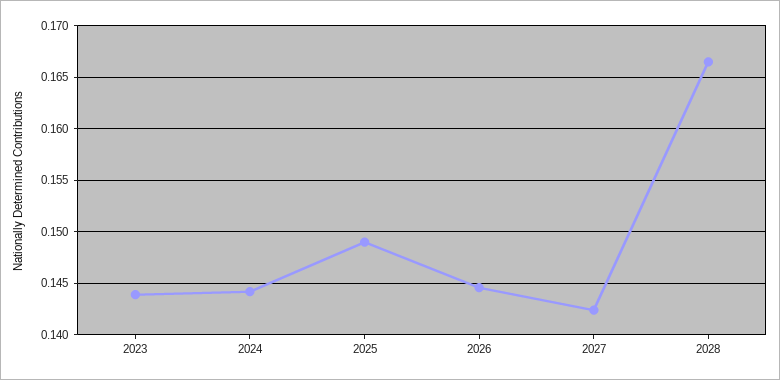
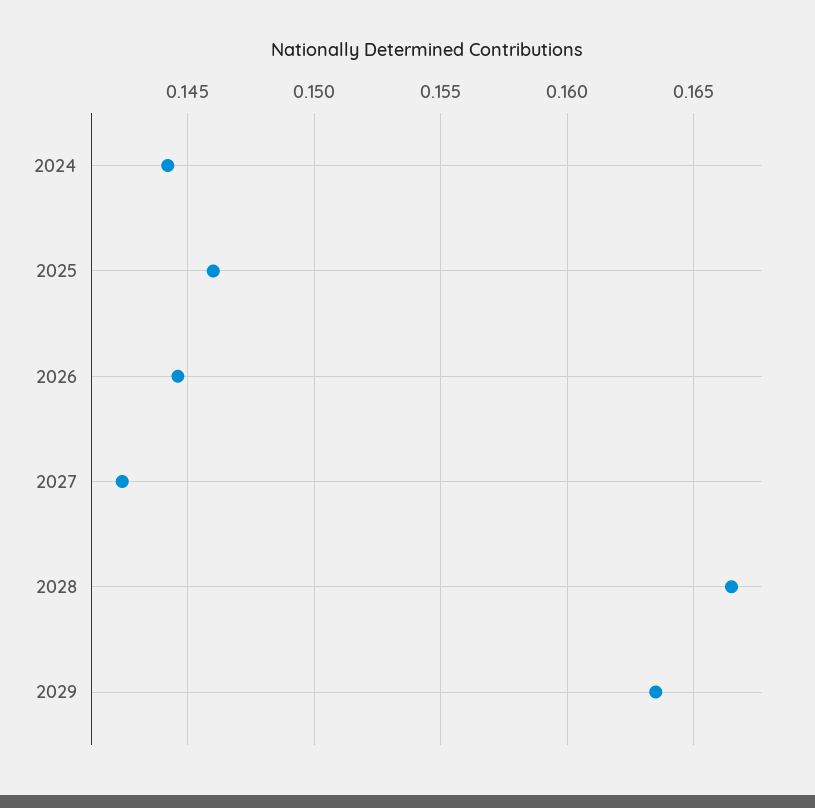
2023: 0.144 -> none
2025: 0.149 -> 0.146
2029: none -> 0.1635

